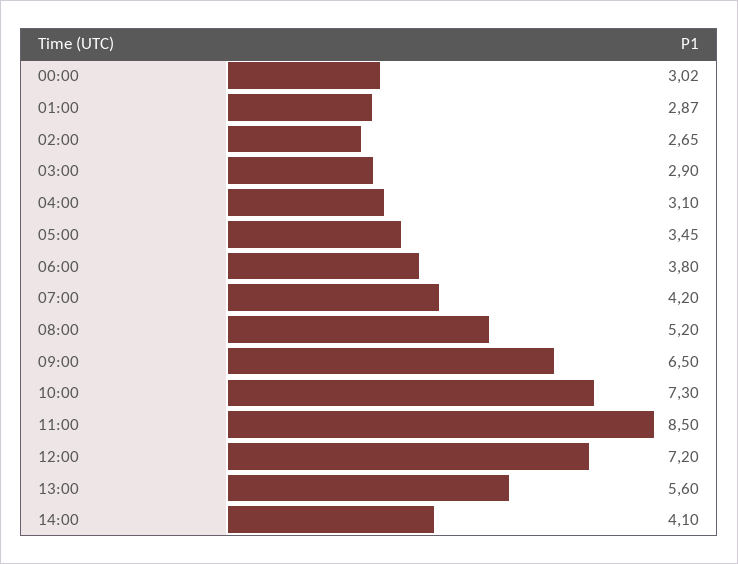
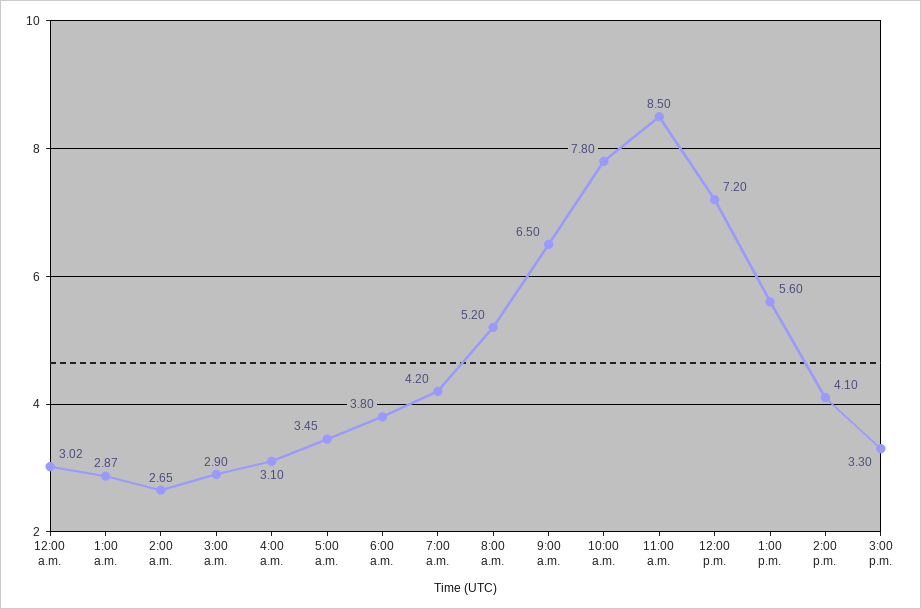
10:00: 7.3 -> 7.8
3:00 p.m.: none -> 3.3

